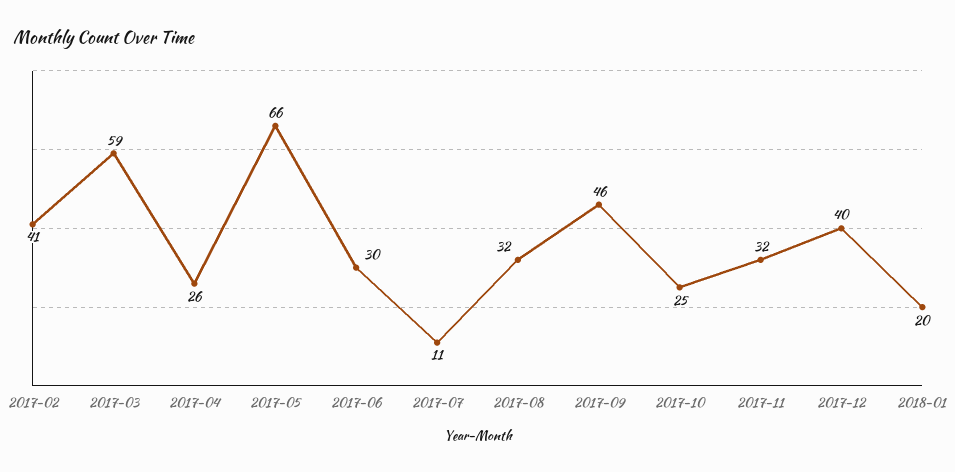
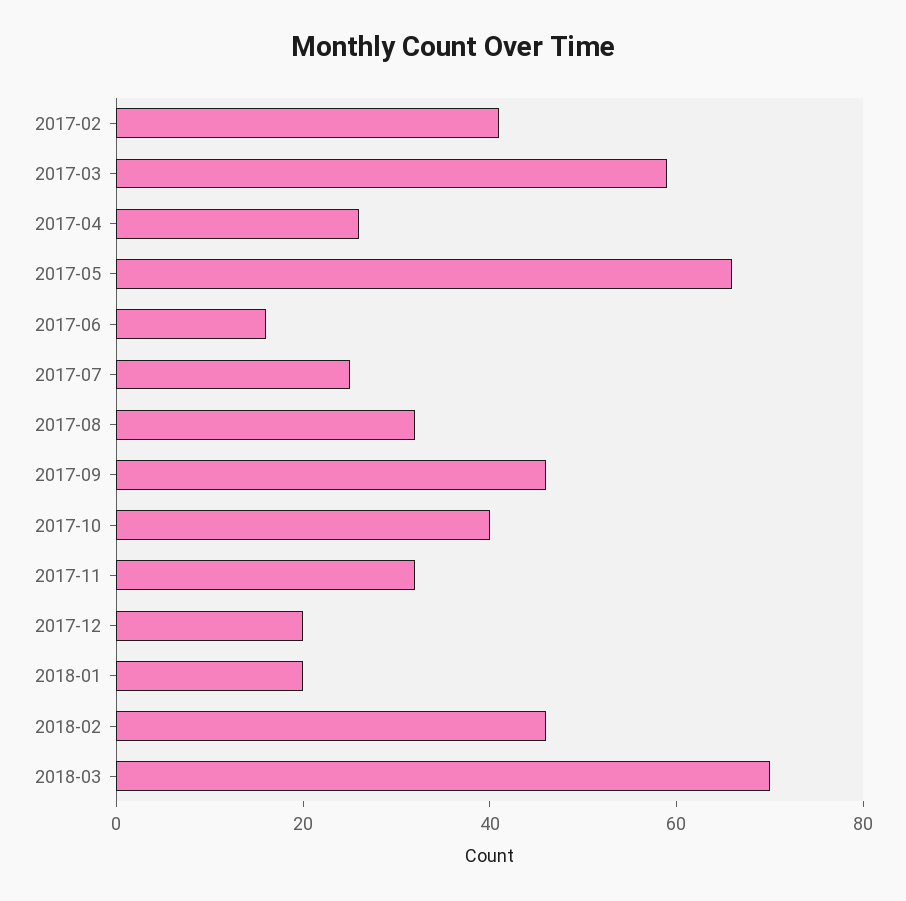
2017-06: 30 -> 15
2017-07: 11 -> 25
2017-10: 25 -> 40
2017-12: 40 -> 20
2018-02: none -> 45
2018-03: none -> 70

